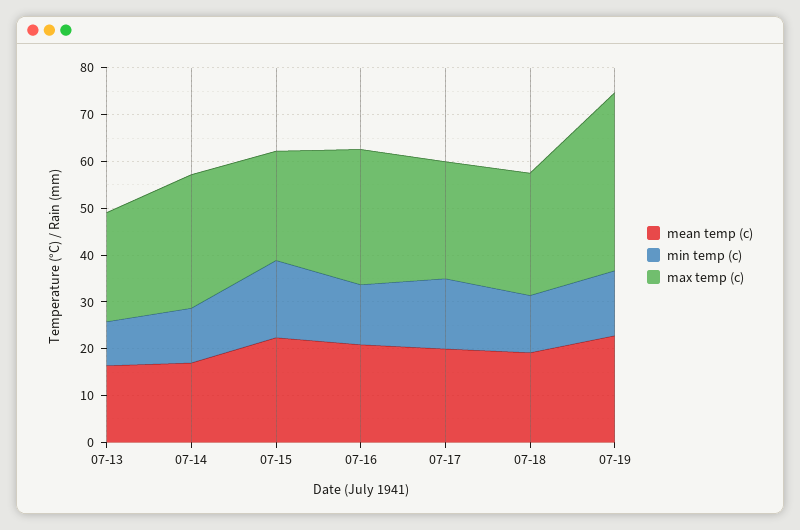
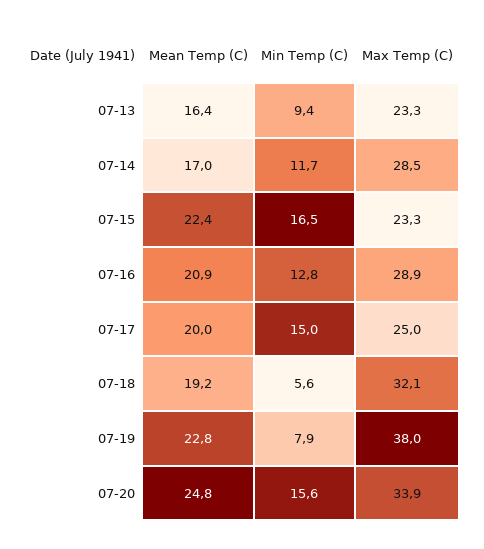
min temp (c), 07-18: 12 -> 5.6
max temp (c), 07-18: 26 -> 32.1
min temp (c), 07-19: 14 -> 7.9
mean temp (c), 07-20: none -> 24.8
min temp (c), 07-20: none -> 15.6
max temp (c), 07-20: none -> 33.9

